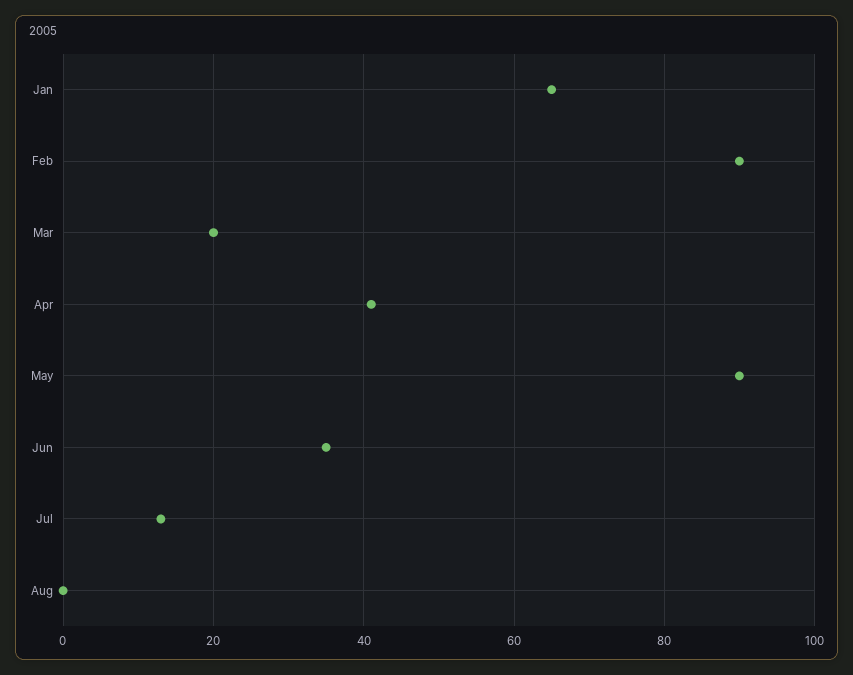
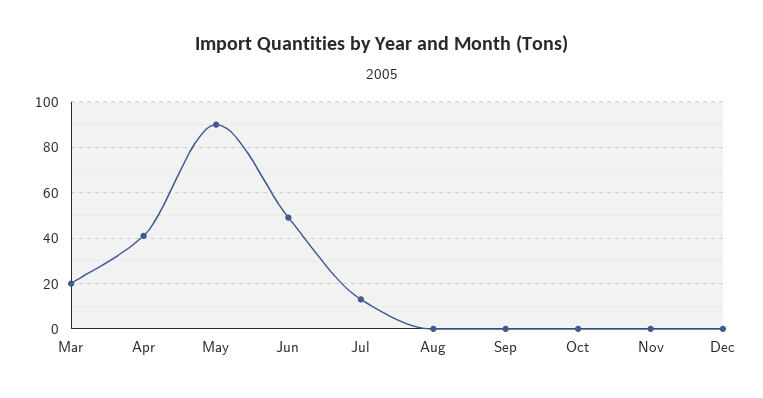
Jan: 65 -> none
Feb: 90 -> none
Jun: 35 -> 50
Sep: none -> 0
Oct: none -> 0
Nov: none -> 0
Dec: none -> 0

